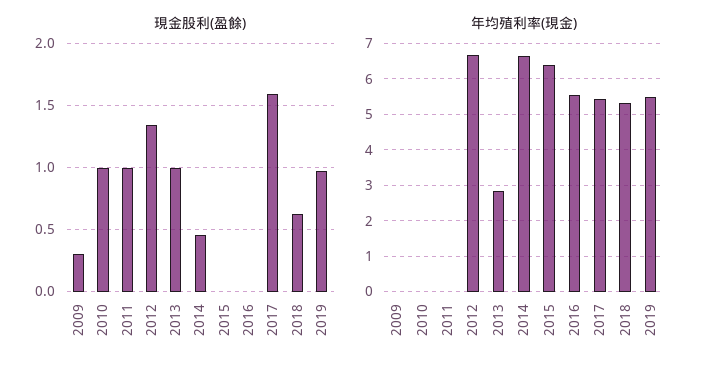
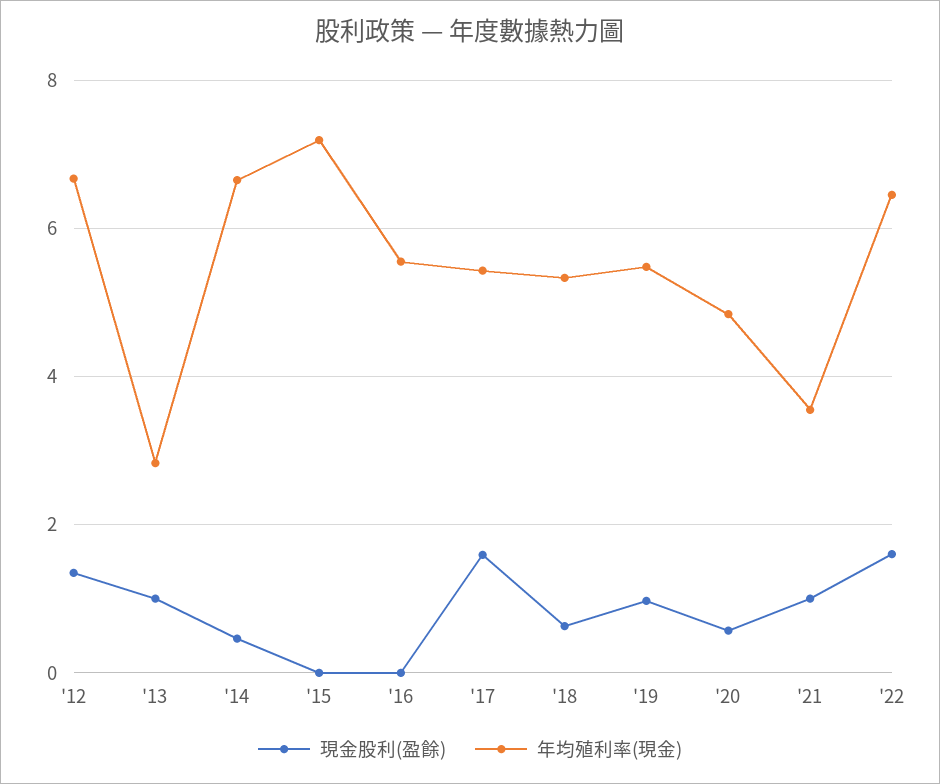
現金股利(盈餘), 2009: 0.3 -> none
現金股利(盈餘), 2010: 1 -> none
現金股利(盈餘), 2011: 1 -> none
年均殖利率(現金), 2009: 0 -> none
年均殖利率(現金), 2010: 0 -> none
年均殖利率(現金), 2011: 0 -> none
年均殖利率(現金), 2015: 6.4 -> 7.2
現金股利(盈餘), '20: none -> 0.6
年均殖利率(現金), '20: none -> 4.8
現金股利(盈餘), '21: none -> 1
年均殖利率(現金), '21: none -> 3.6
現金股利(盈餘), '22: none -> 1.6
年均殖利率(現金), '22: none -> 6.4

